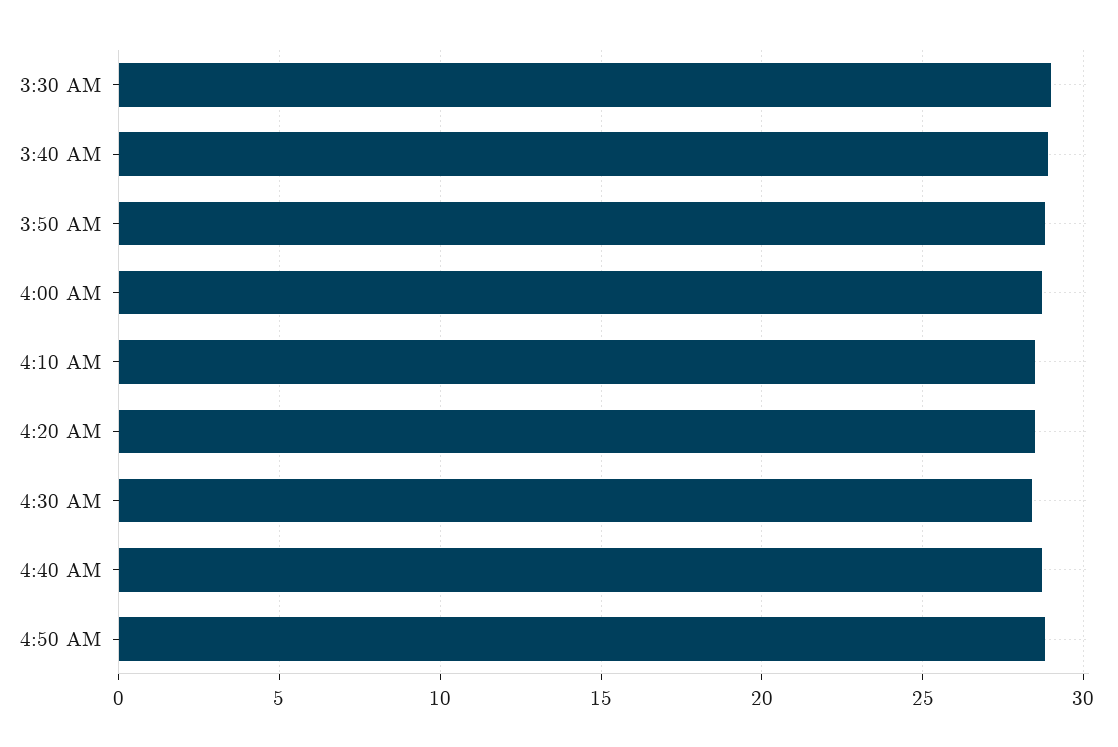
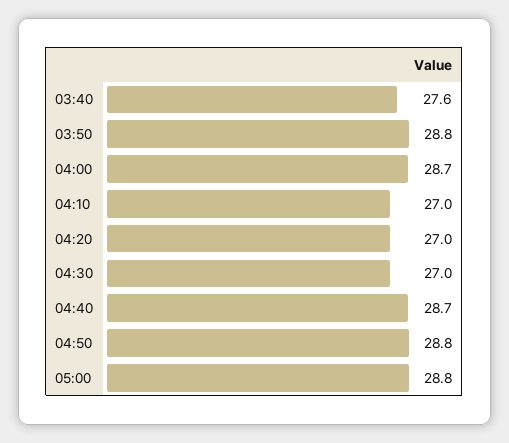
3:30 AM: 29 -> none
3:40 AM: 29 -> 27.6
4:10 AM: 28.5 -> 27
4:20 AM: 28.5 -> 27
4:30 AM: 28.5 -> 27
05:00: none -> 28.8

